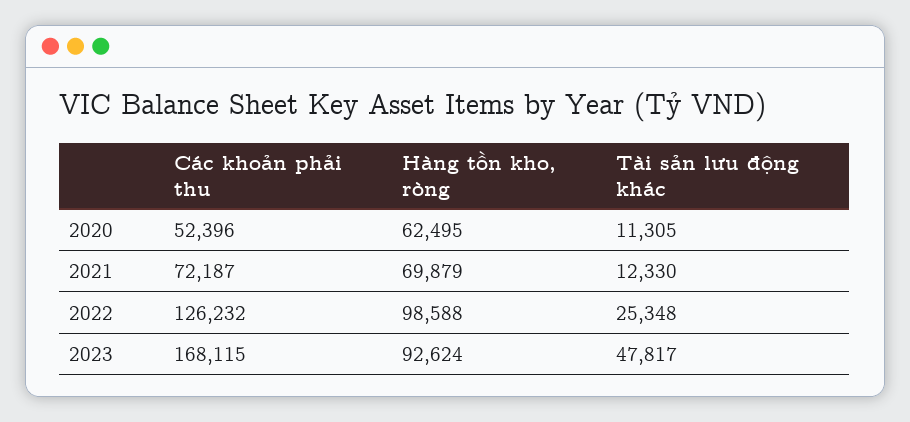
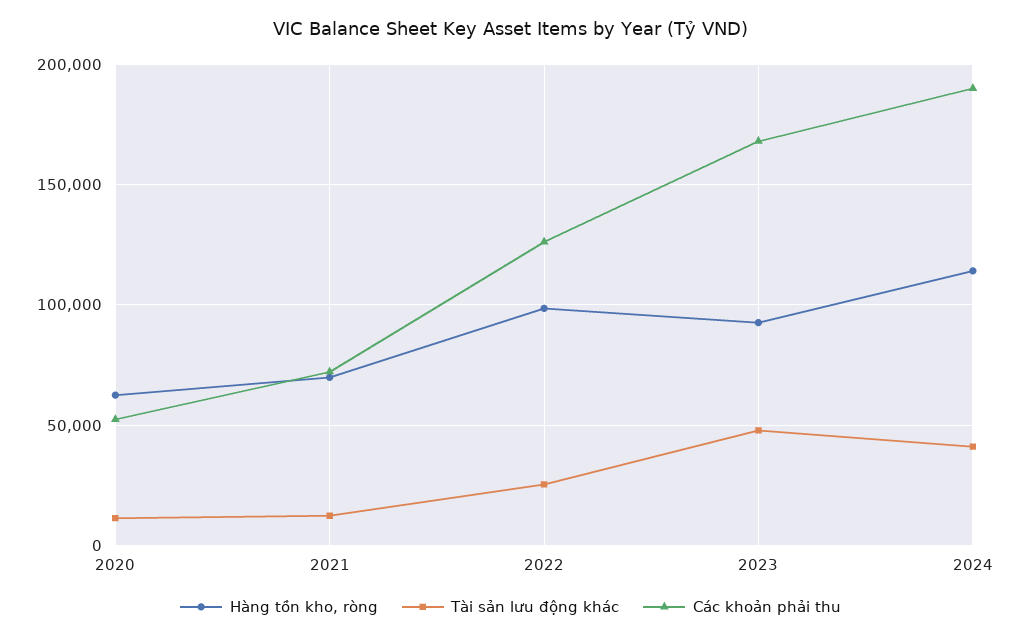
Hàng tồn kho, ròng, 2024: none -> 115000
Tài sản lưu động khác, 2024: none -> 40000
Các khoản phải thu, 2024: none -> 190000

